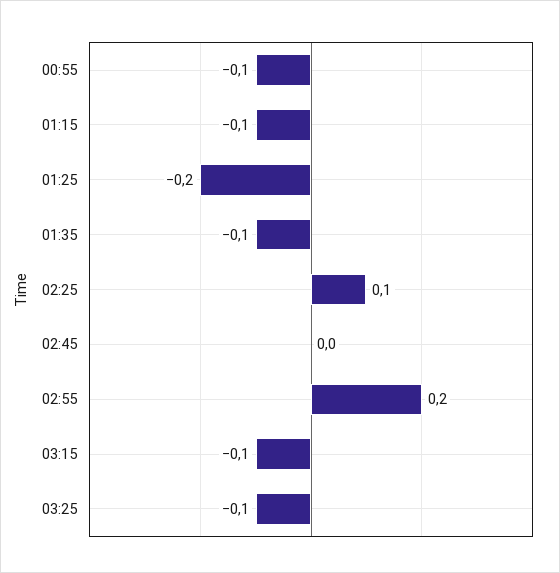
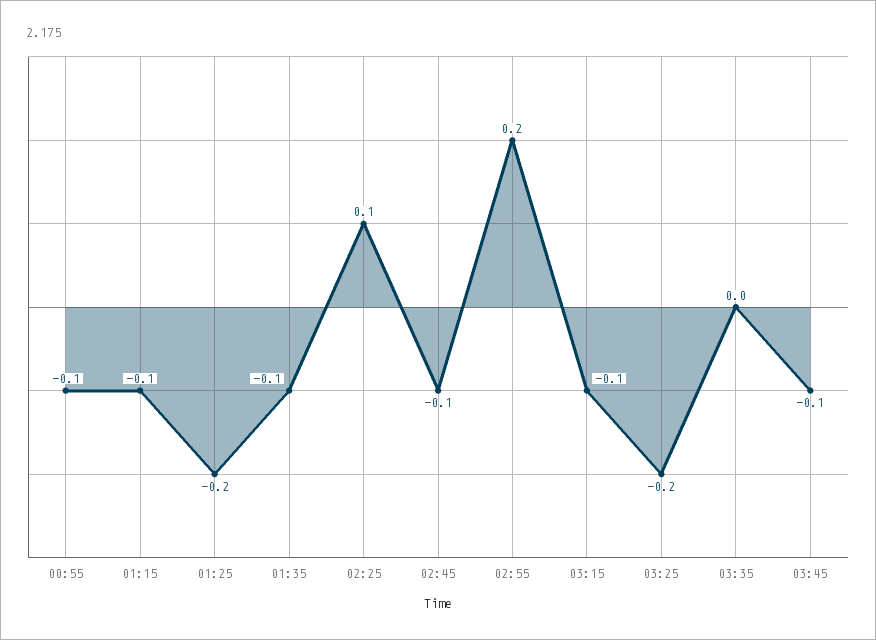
02:45: 0 -> -0.1
03:25: -0.1 -> -0.2
03:35: none -> 0
03:45: none -> -0.1

